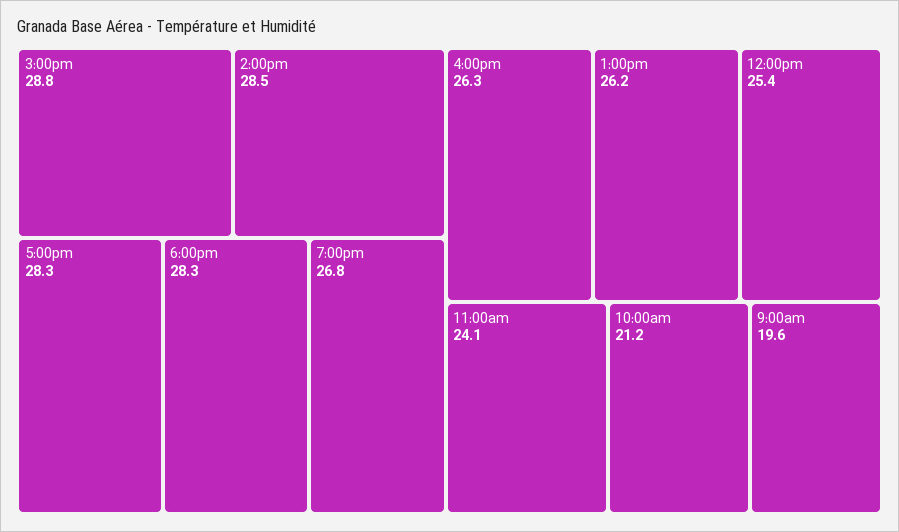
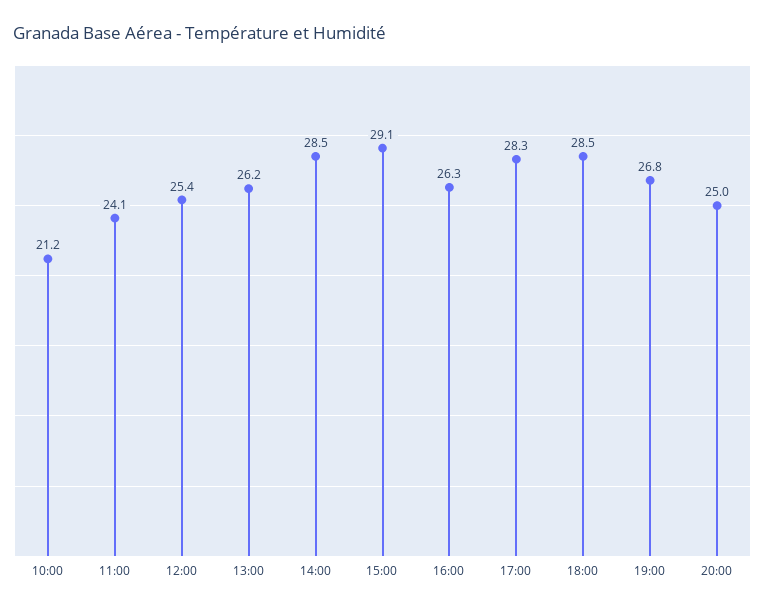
3:00pm: 28.8 -> 29.1
6:00pm: 28.3 -> 28.5
9:00am: 19.6 -> none
20:00: none -> 25

